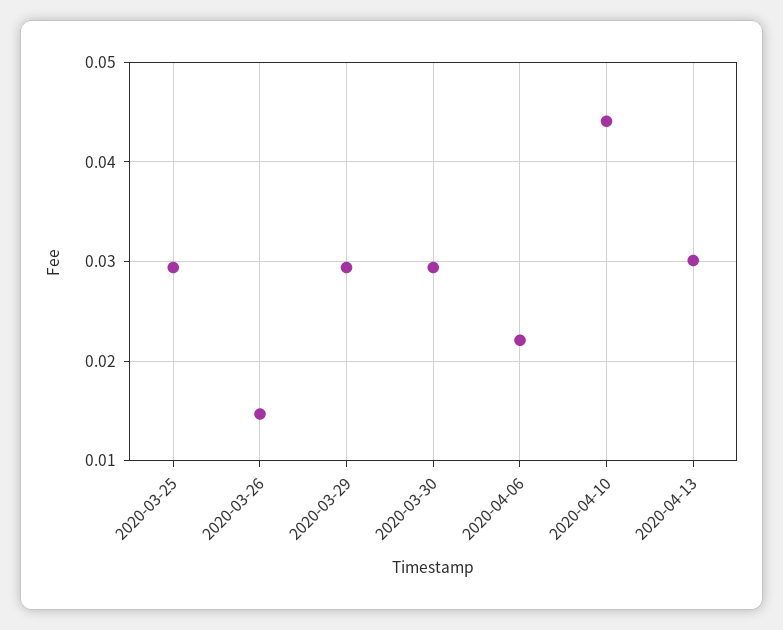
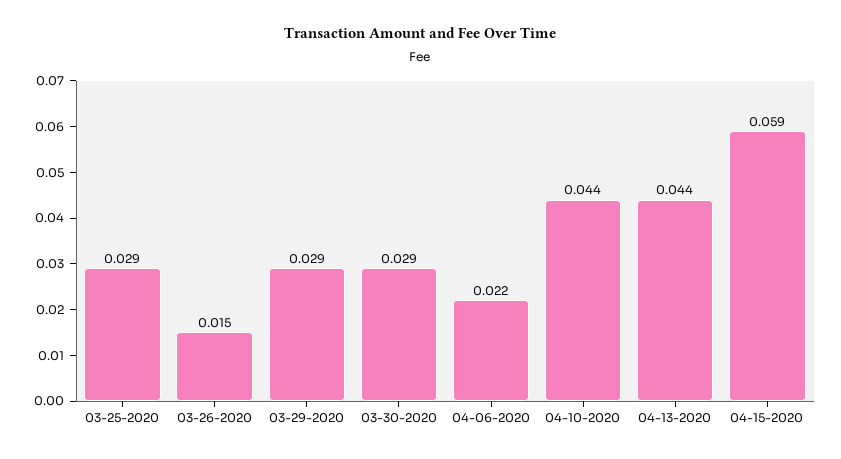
2020-04-13: 0.03 -> 0.044
04-15-2020: none -> 0.059

